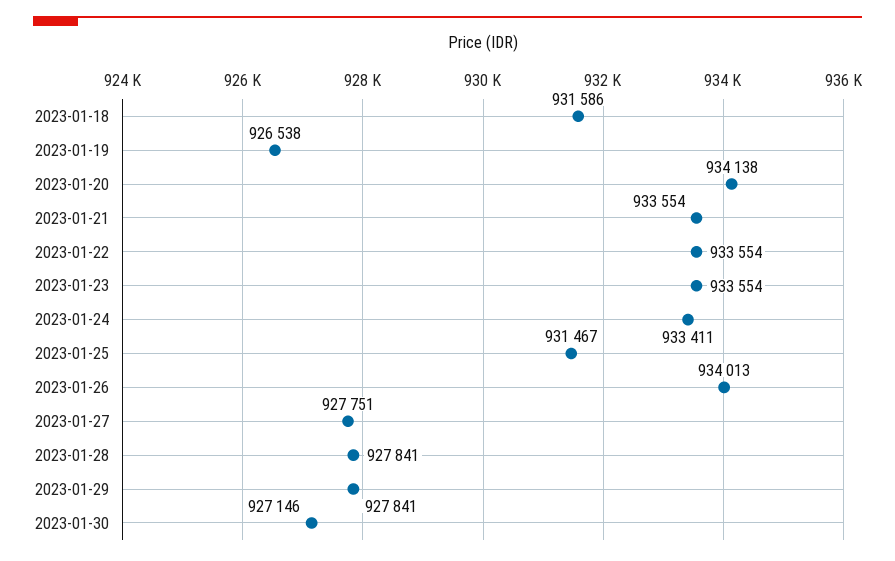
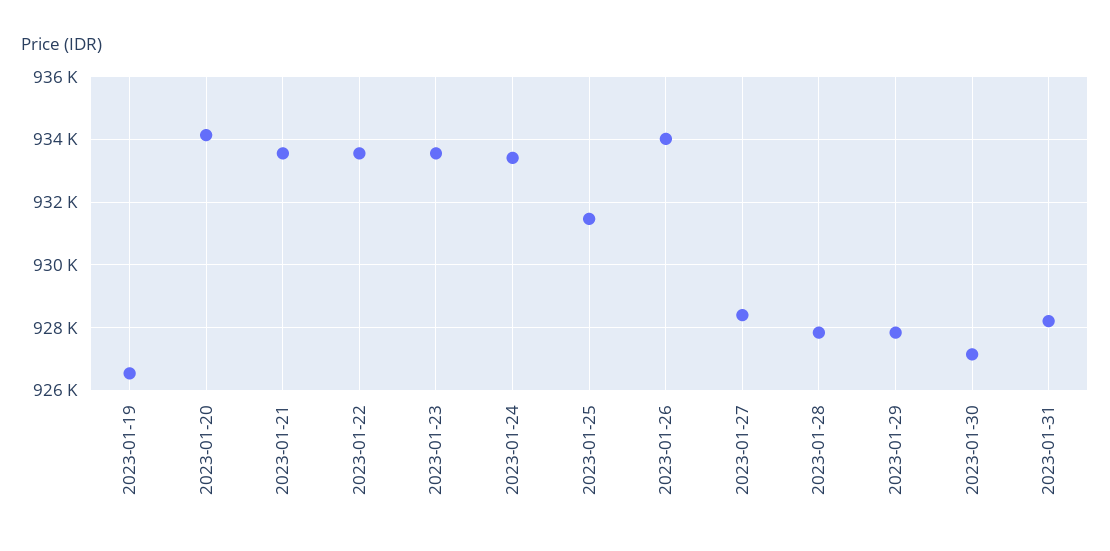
2023-01-18: 931586 -> none
2023-01-27: 927751 -> 928400
2023-01-31: none -> 928200

